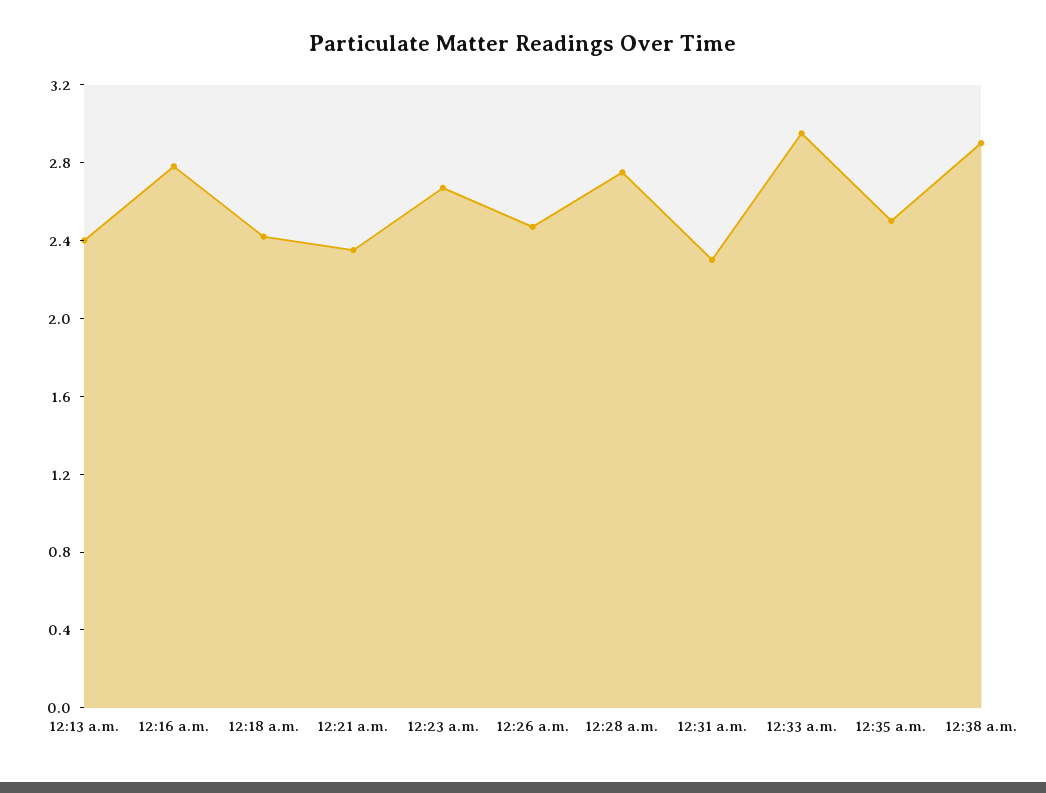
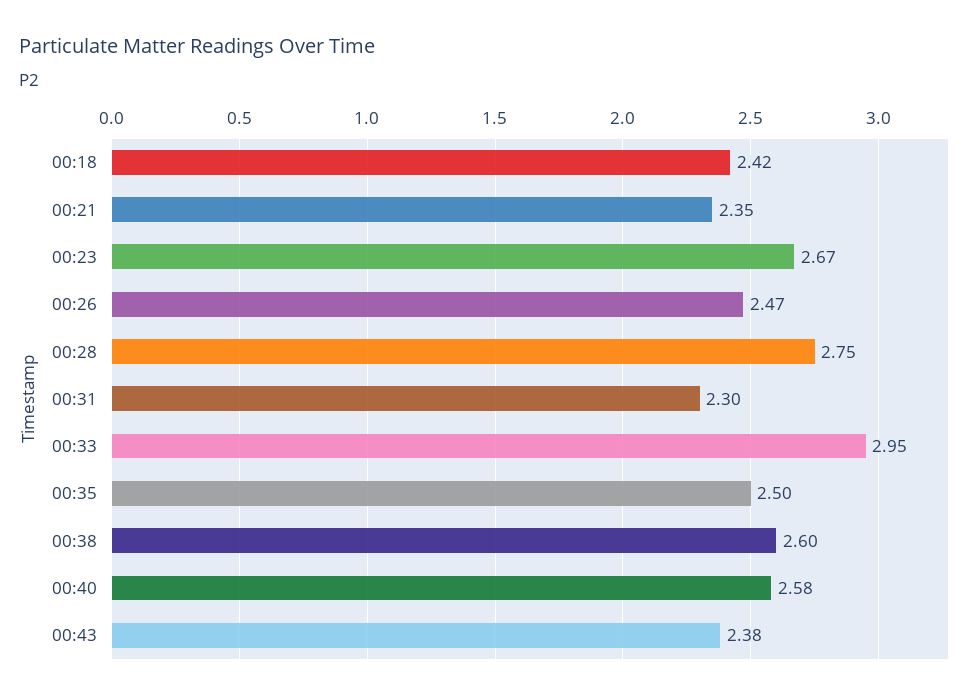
12:13 a.m.: 2.4 -> none
12:16 a.m.: 2.8 -> none
12:38 a.m.: 2.9 -> 2.6
00:40: none -> 2.58
00:43: none -> 2.38

